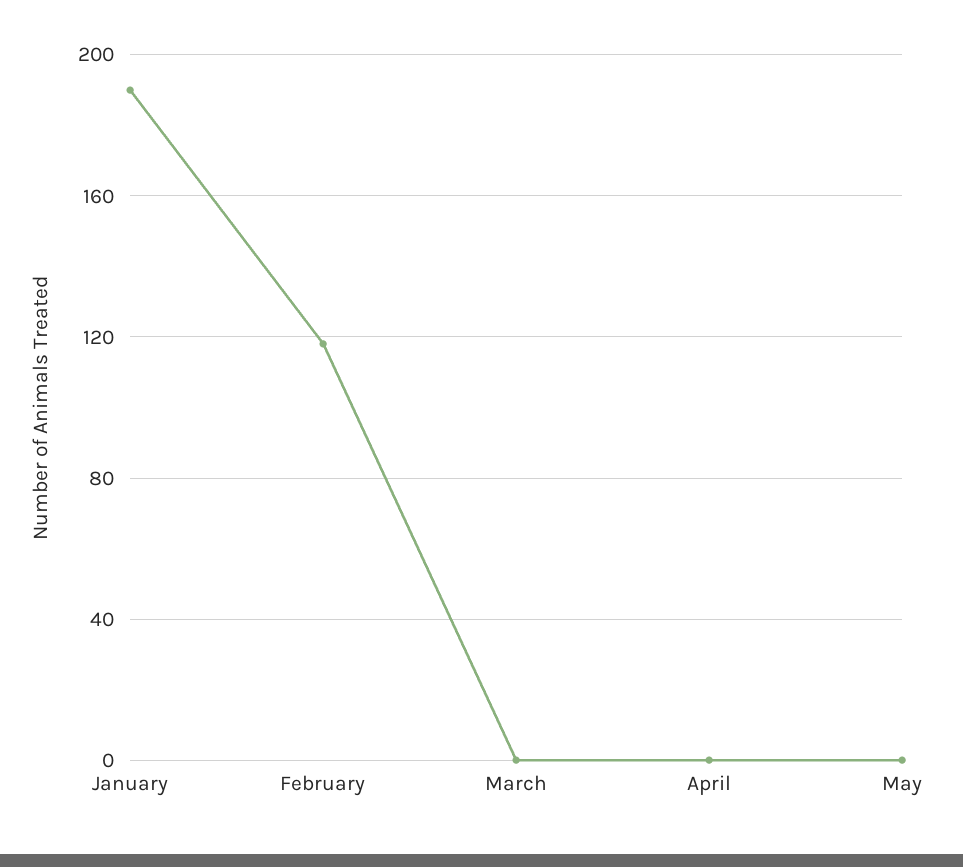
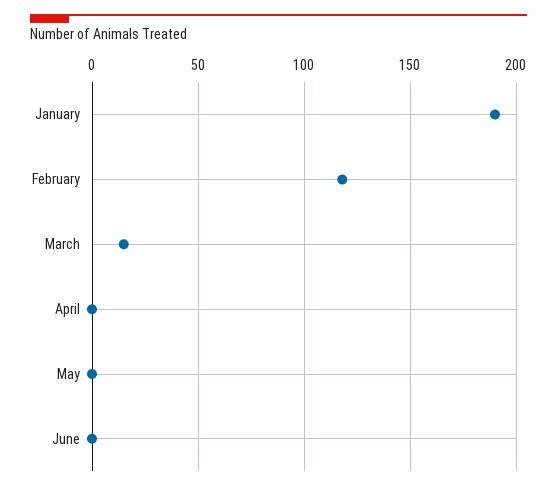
March: 0 -> 15
June: none -> 0

